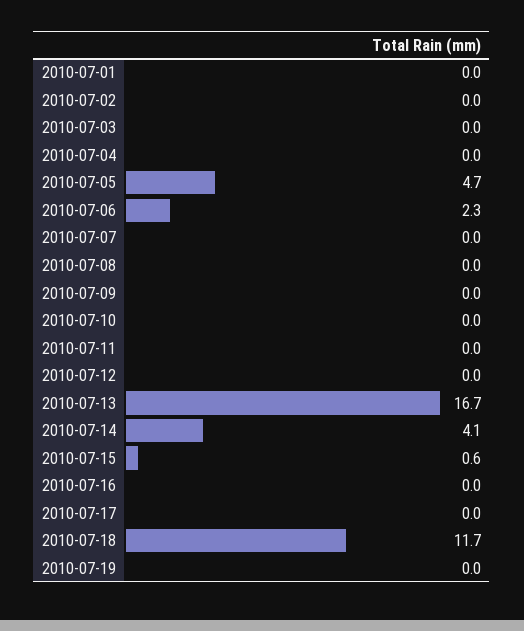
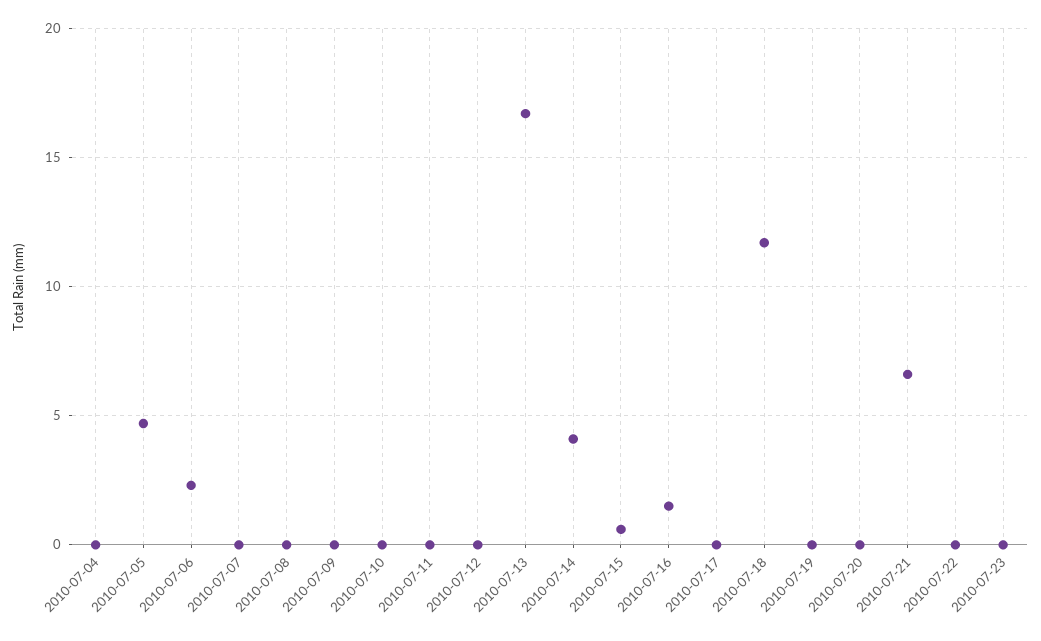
2010-07-01: 0 -> none
2010-07-02: 0 -> none
2010-07-03: 0 -> none
2010-07-16: 0 -> 1.5
2010-07-20: none -> 0
2010-07-21: none -> 6.5
2010-07-22: none -> 0
2010-07-23: none -> 0

